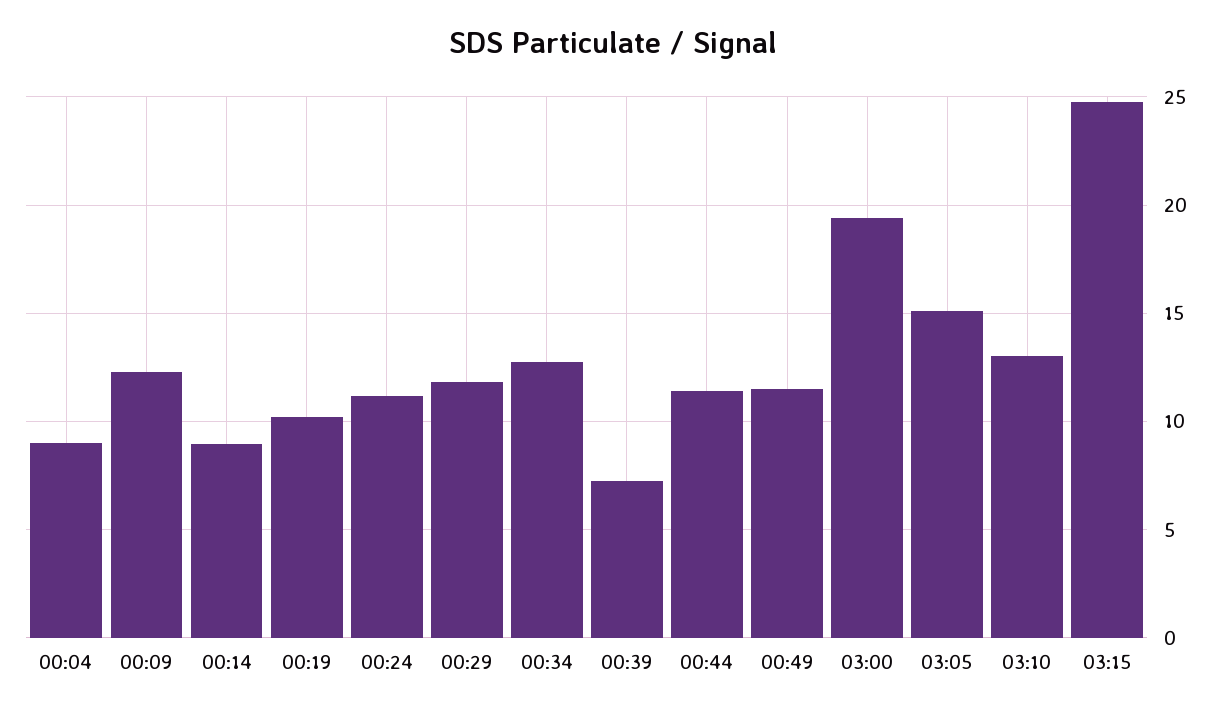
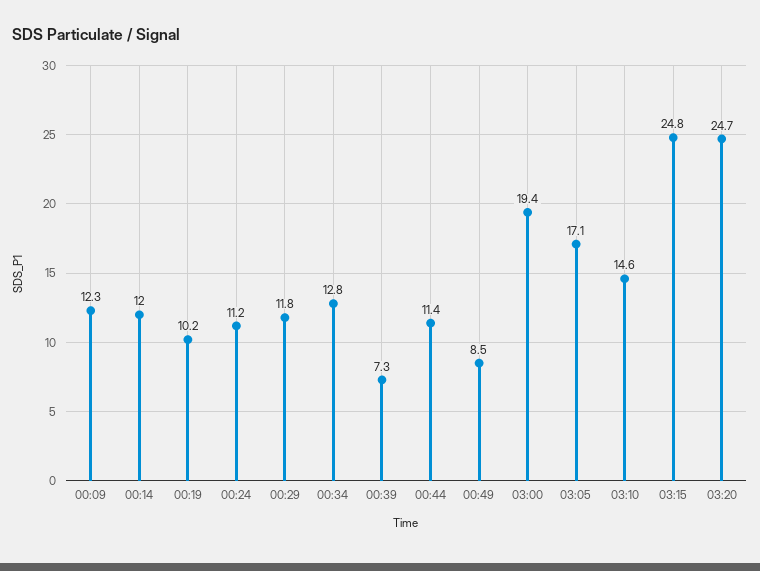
00:04: 9 -> none
00:14: 9 -> 12
00:49: 11.5 -> 8.5
03:05: 15 -> 17.1
03:10: 13 -> 14.6
03:20: none -> 24.7

